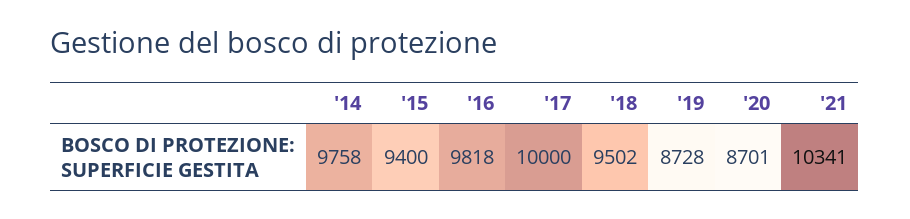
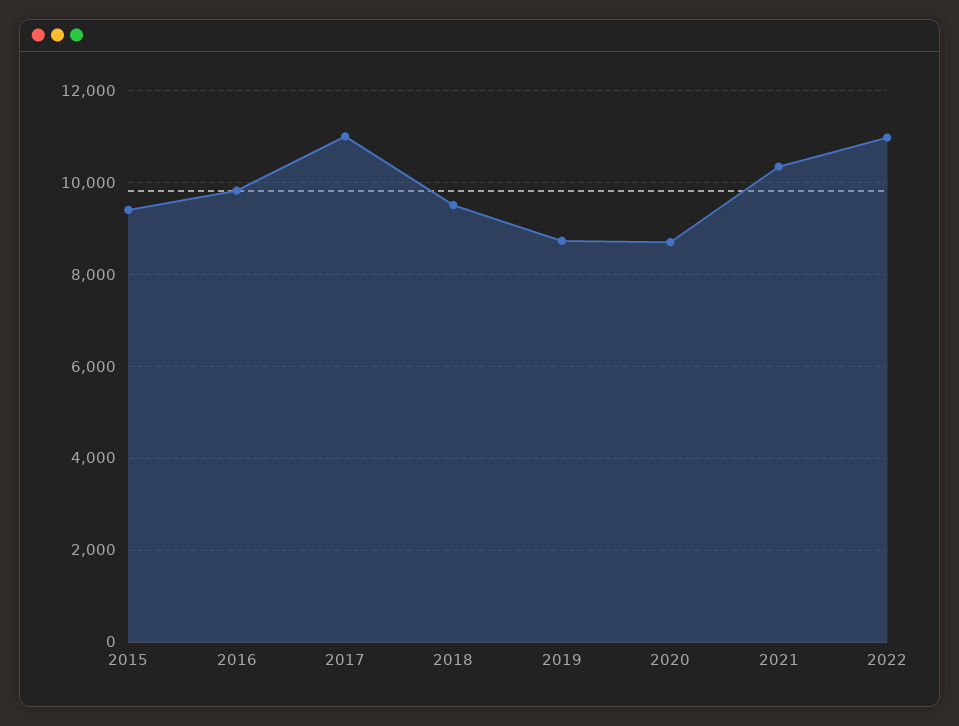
'14: 9758 -> none
'17: 10000 -> 11000
2022: none -> 11000

